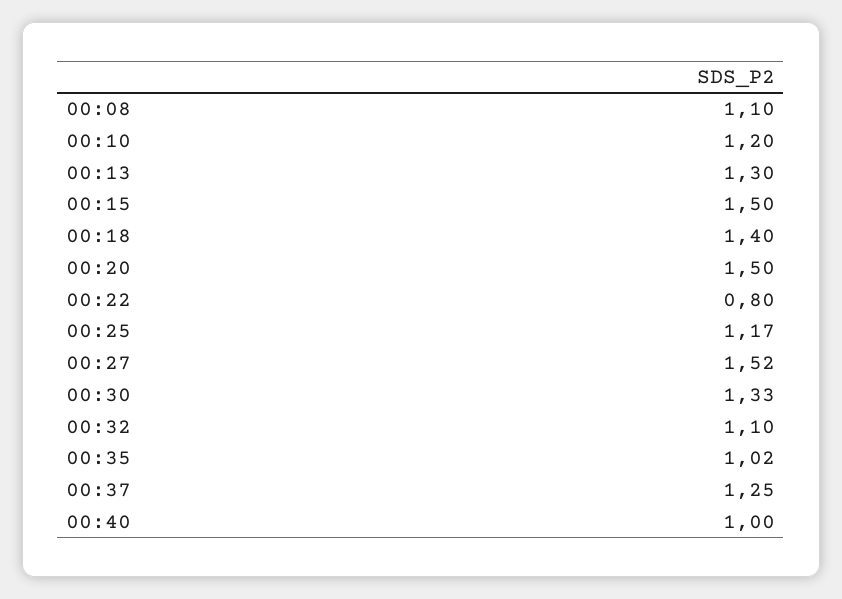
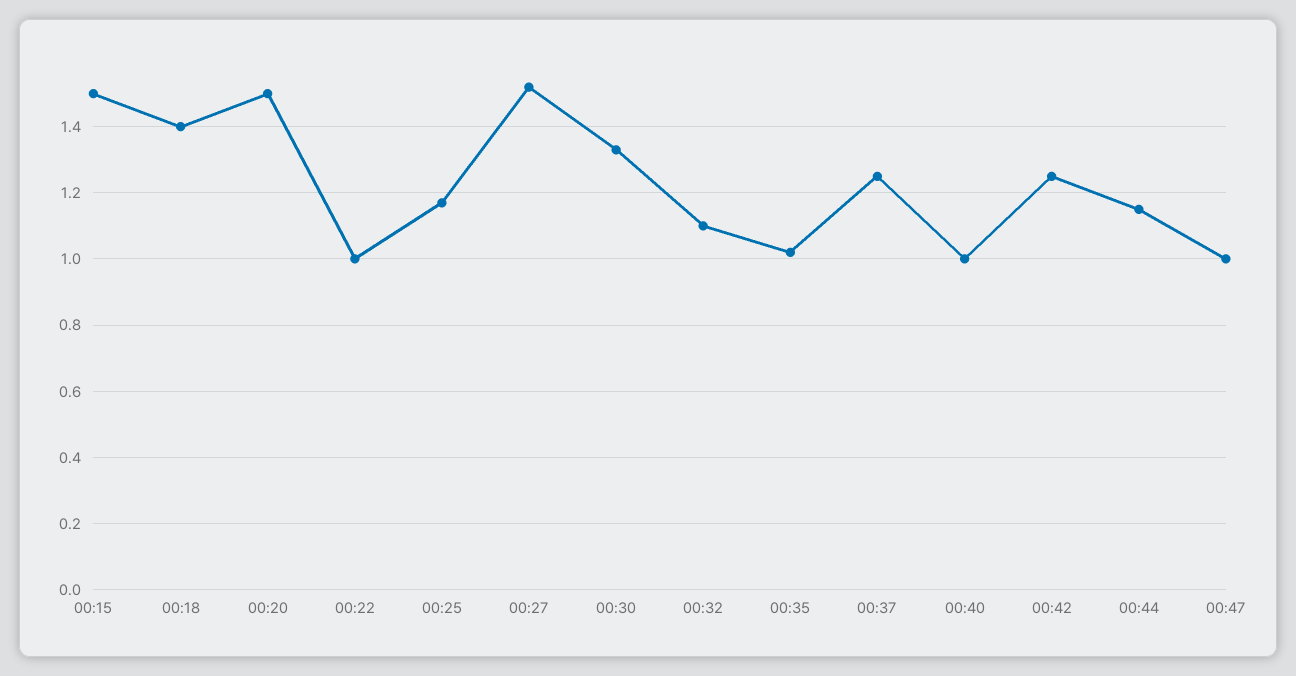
00:08: 1.1 -> none
00:10: 1.2 -> none
00:13: 1.3 -> none
00:22: 0.8 -> 1
00:42: none -> 1.25
00:44: none -> 1.15
00:47: none -> 1

